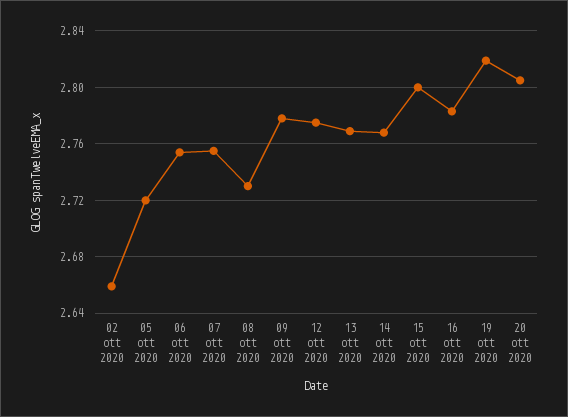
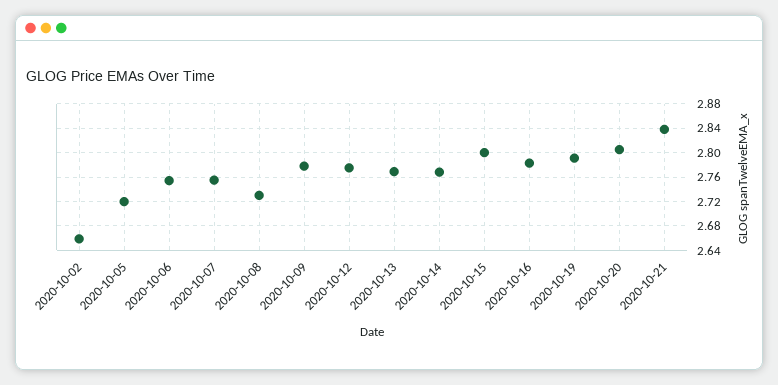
19 ott 2020: 2.82 -> 2.79
2020-10-21: none -> 2.84

